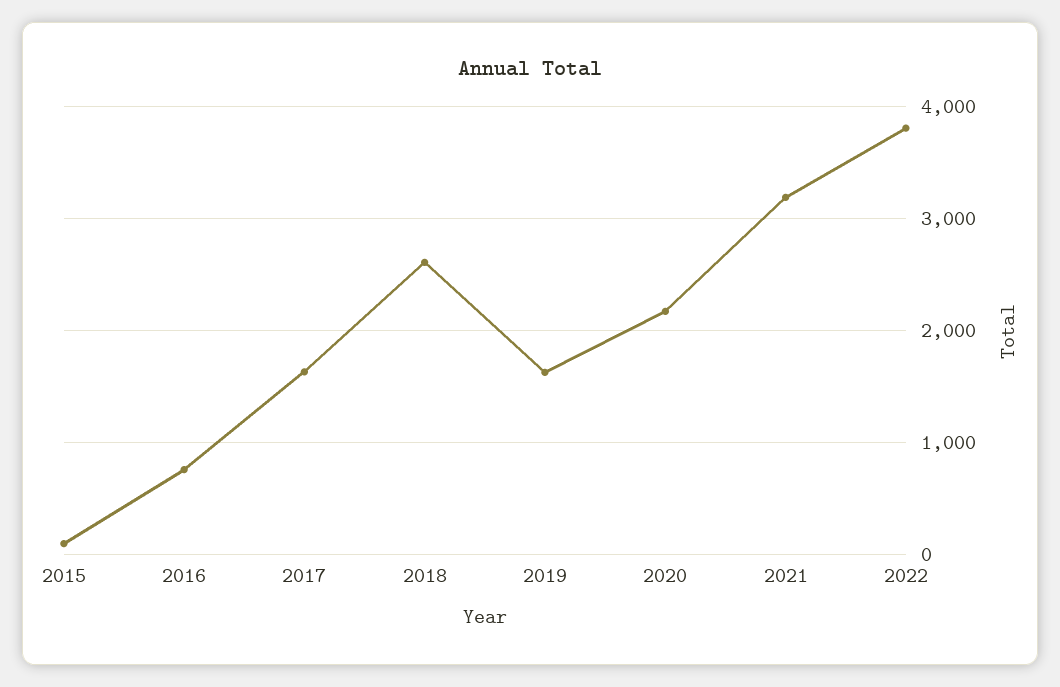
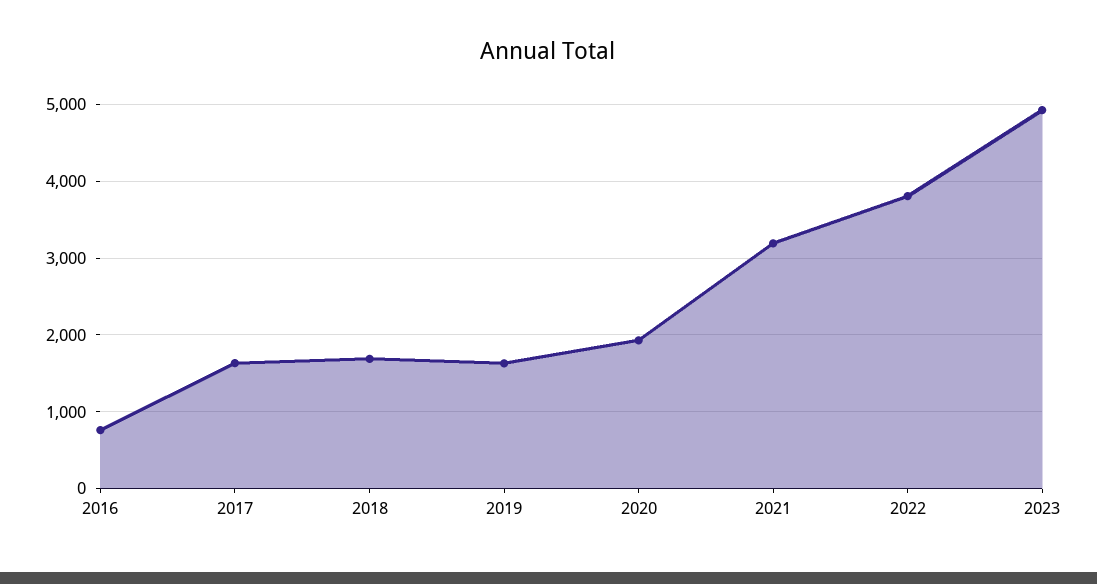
2015: 100 -> none
2018: 2600 -> 1700
2020: 2200 -> 1900
2023: none -> 4900

